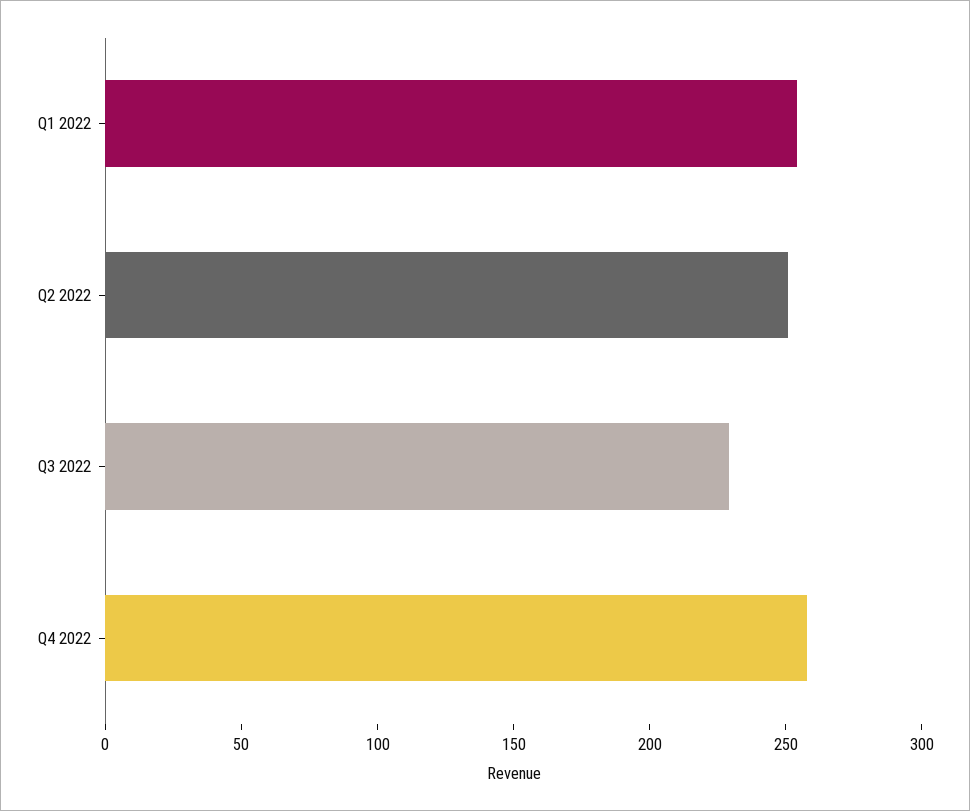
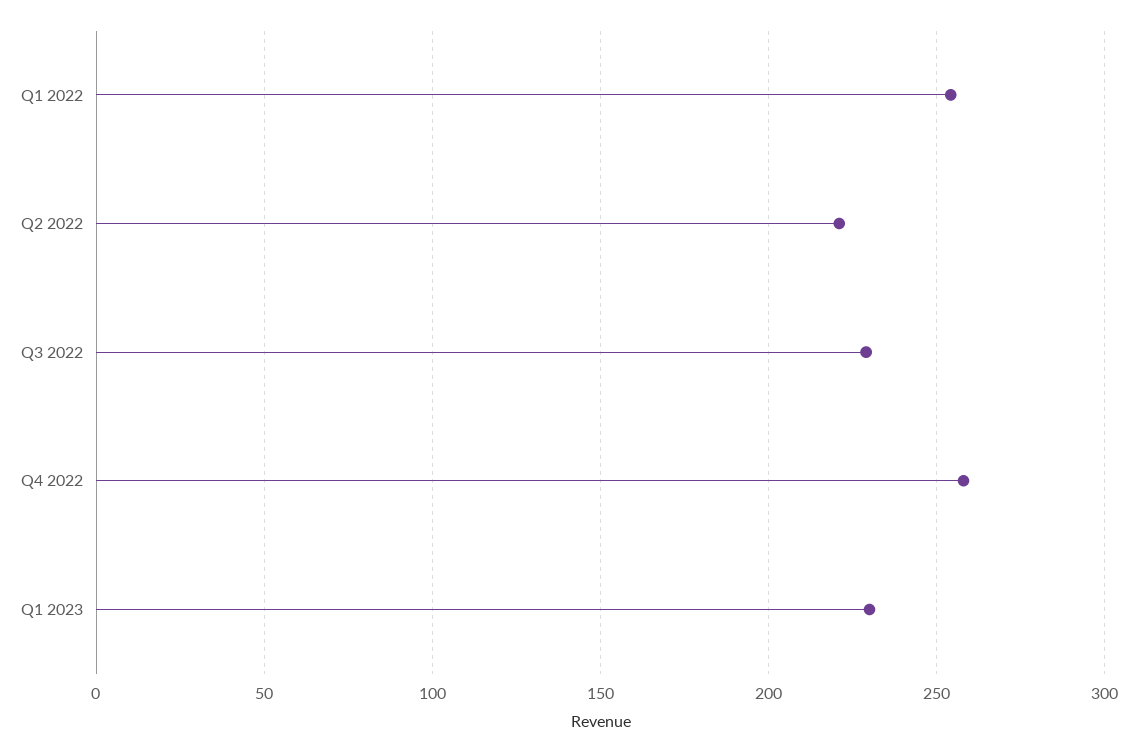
Q2 2022: 250 -> 220
Q1 2023: none -> 230

